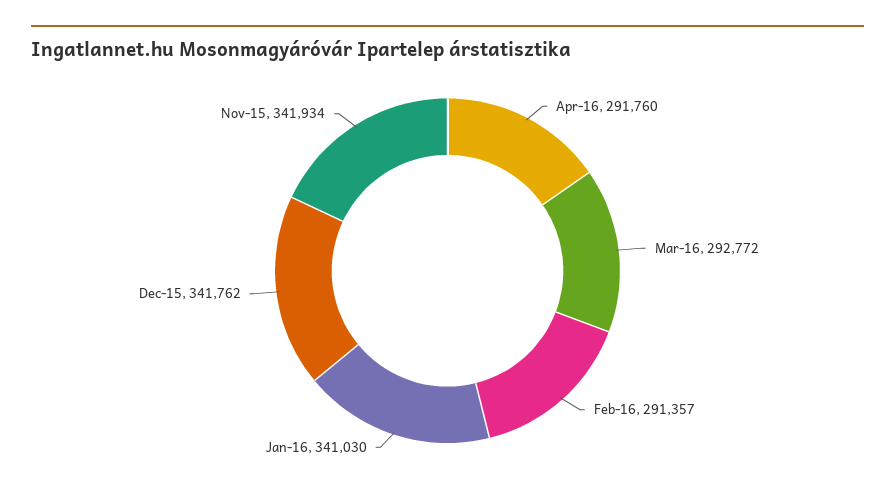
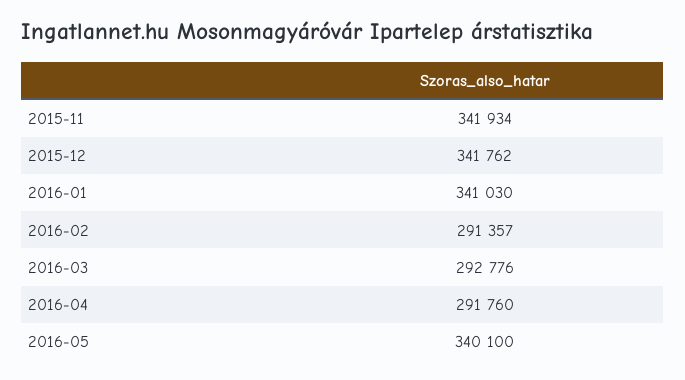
Mar-16: 292772 -> 292776
2016-05: none -> 340100

